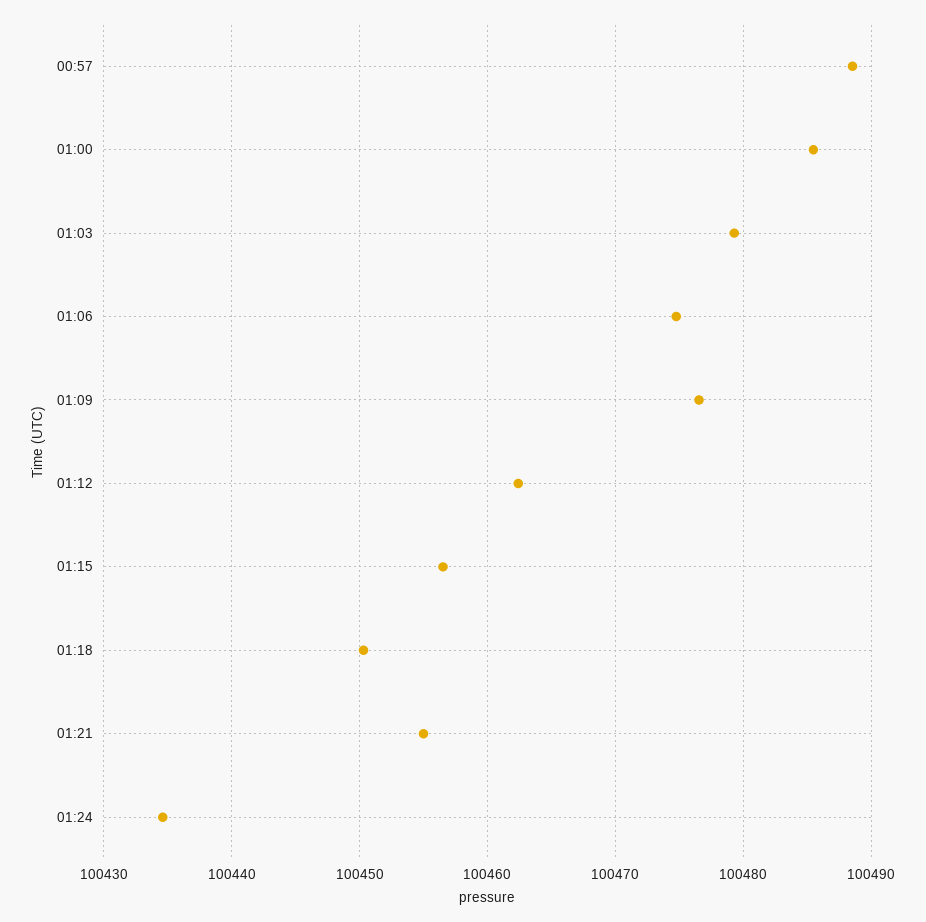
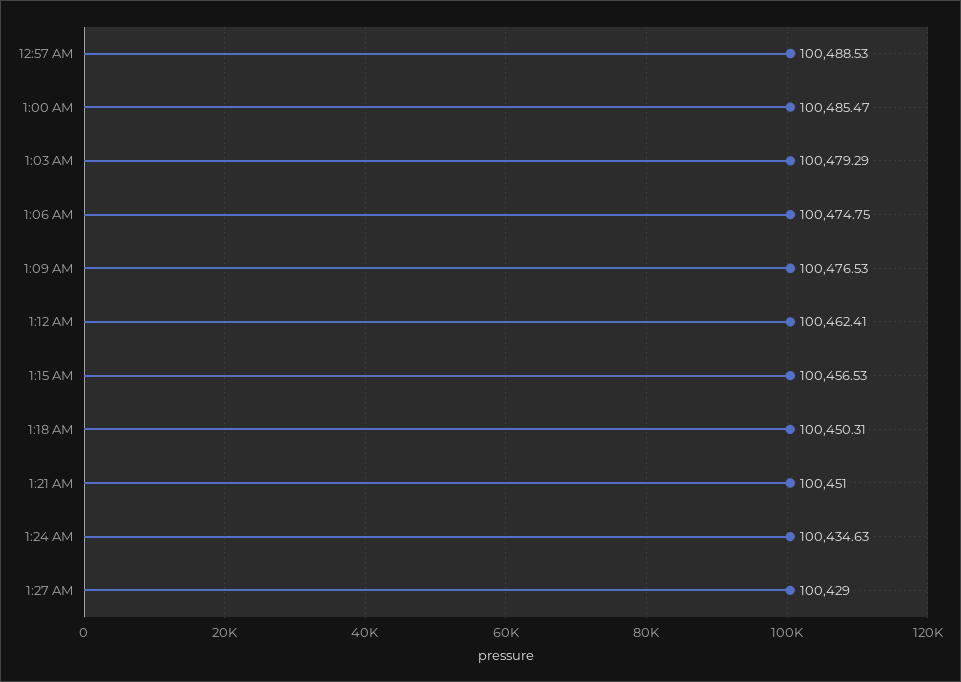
01:21: 100455 -> 100451
1:27 AM: none -> 100429

